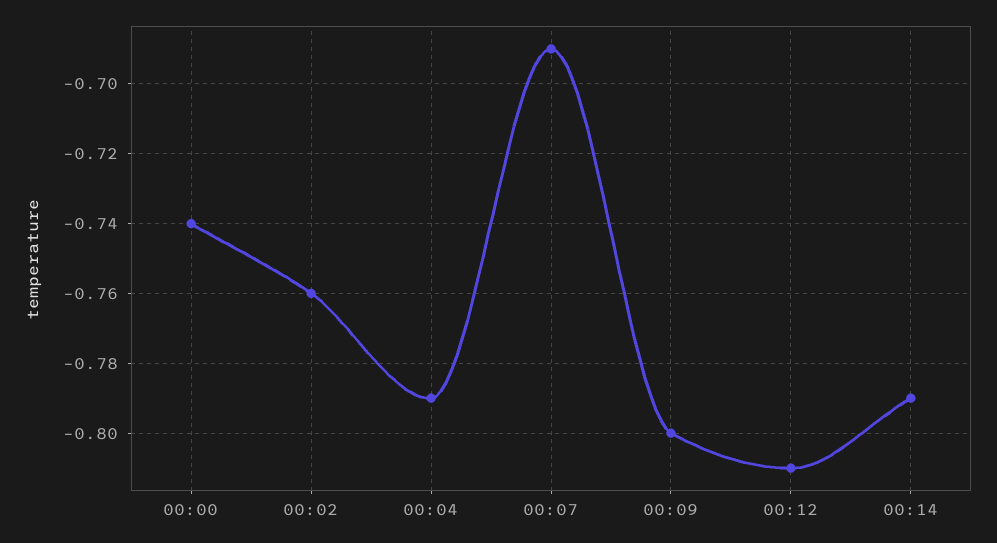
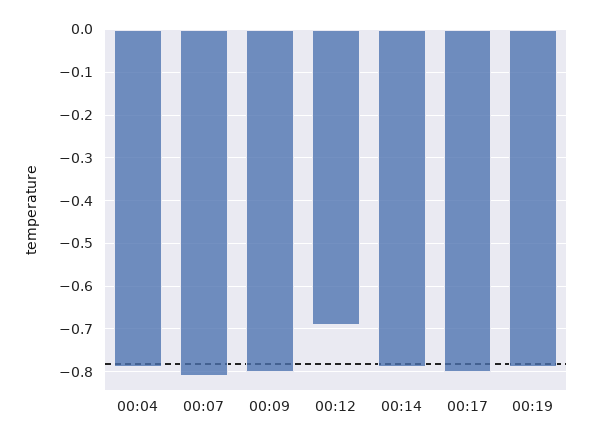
00:00: -0.74 -> none
00:02: -0.76 -> none
00:07: -0.69 -> -0.8
00:12: -0.81 -> -0.7
00:17: none -> -0.8
00:19: none -> -0.8

